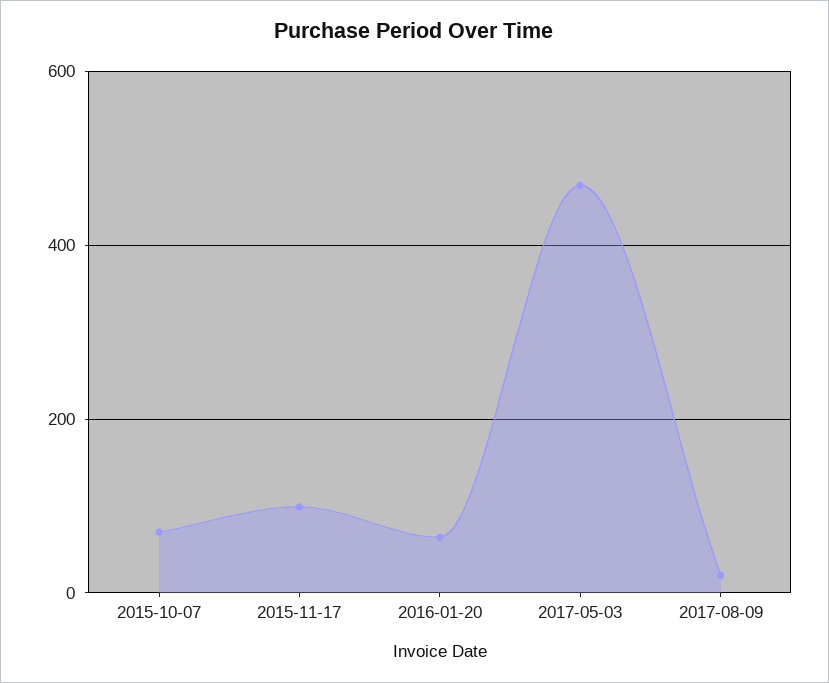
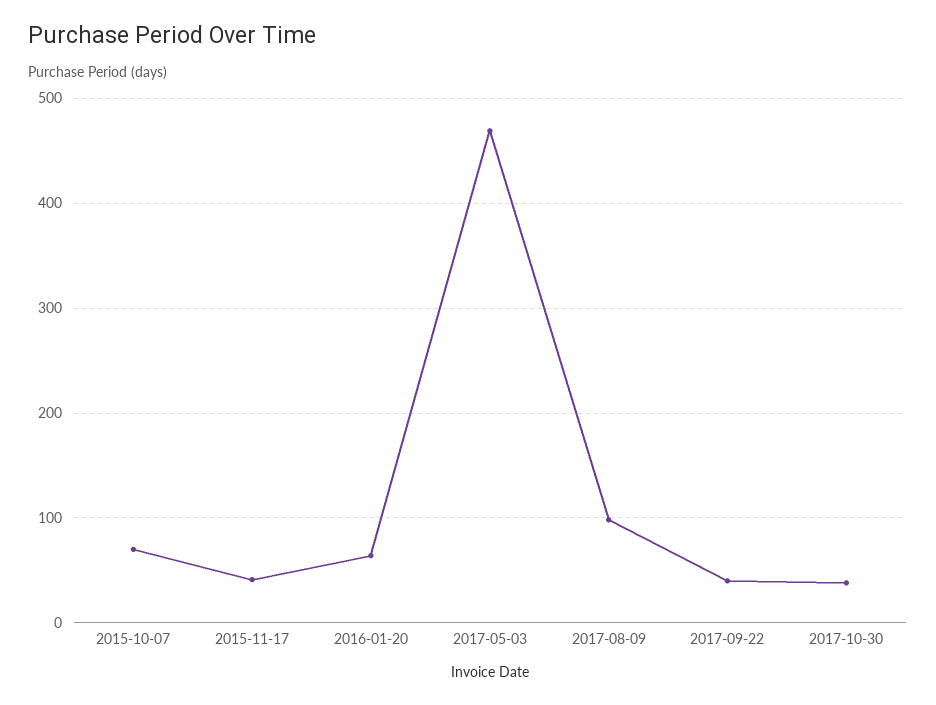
2015-11-17: 100 -> 40
2017-08-09: 20 -> 100
2017-09-22: none -> 40
2017-10-30: none -> 40

